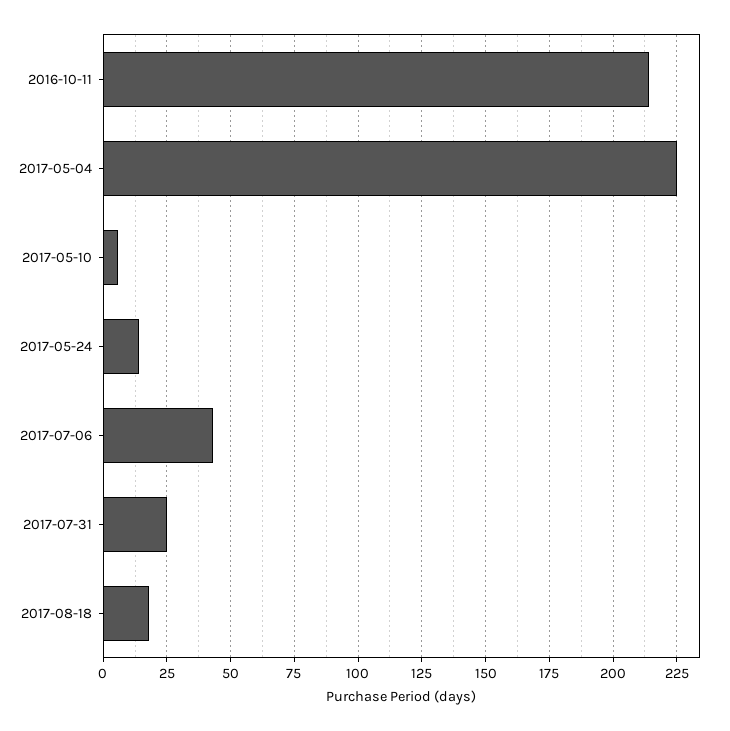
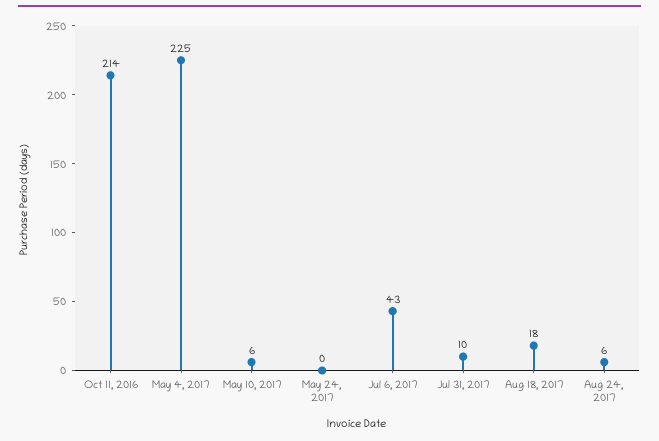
2017-05-24: 15 -> 0
2017-07-31: 25 -> 10
Aug 24, 2017: none -> 6

